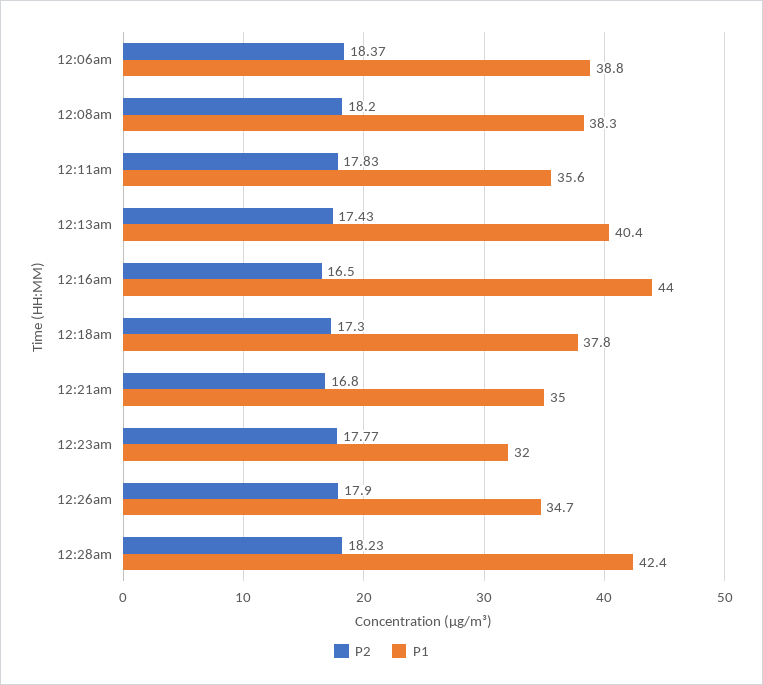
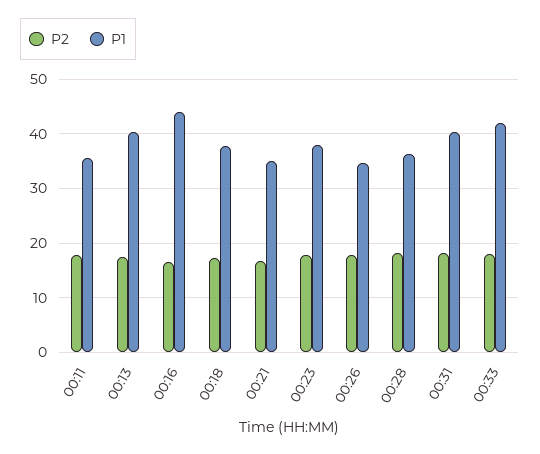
P2, 12:06am: 18.37 -> none
P1, 12:06am: 38.8 -> none
P2, 12:08am: 18.2 -> none
P1, 12:08am: 38.3 -> none
P1, 12:23am: 32 -> 38
P1, 12:28am: 42.4 -> 36
P2, 00:31: none -> 18
P1, 00:31: none -> 40
P2, 00:33: none -> 18
P1, 00:33: none -> 42

